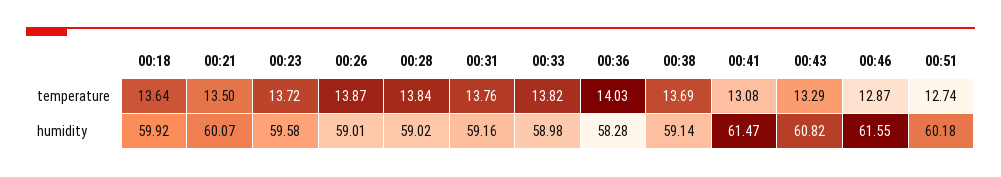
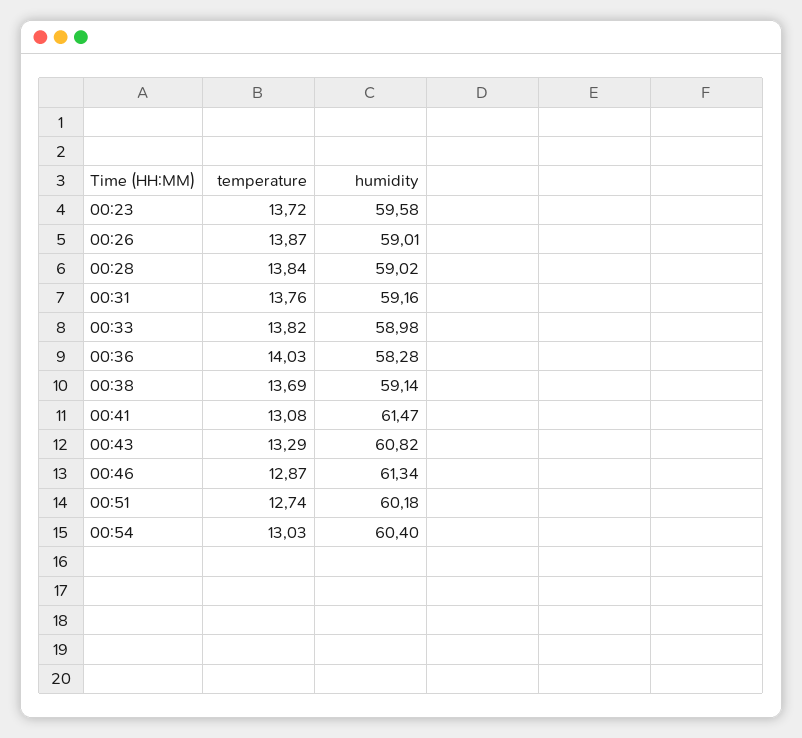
00:18, temperature: 13.64 -> none
00:21, temperature: 13.5 -> none
00:18, humidity: 59.92 -> none
00:21, humidity: 60.07 -> none
00:46, humidity: 61.55 -> 61.34
00:54, temperature: none -> 13.03
00:54, humidity: none -> 60.4

